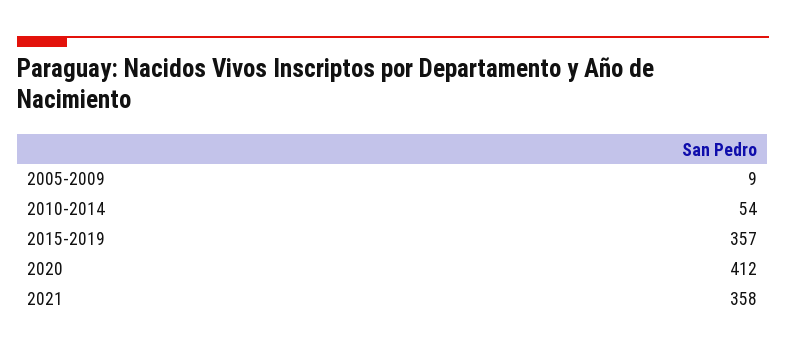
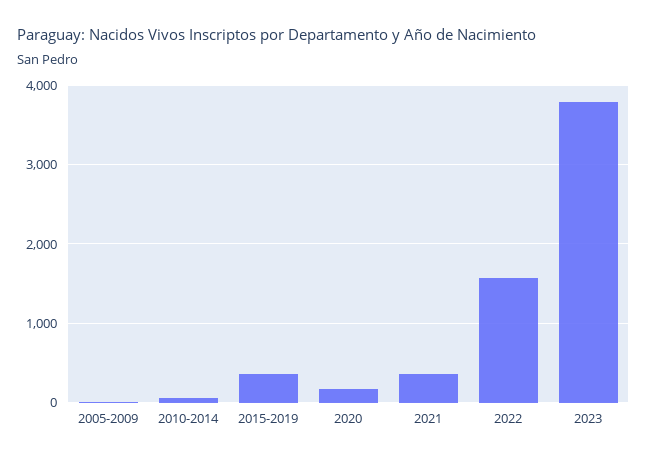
2020: 412 -> 200
2022: none -> 1600
2023: none -> 3800

